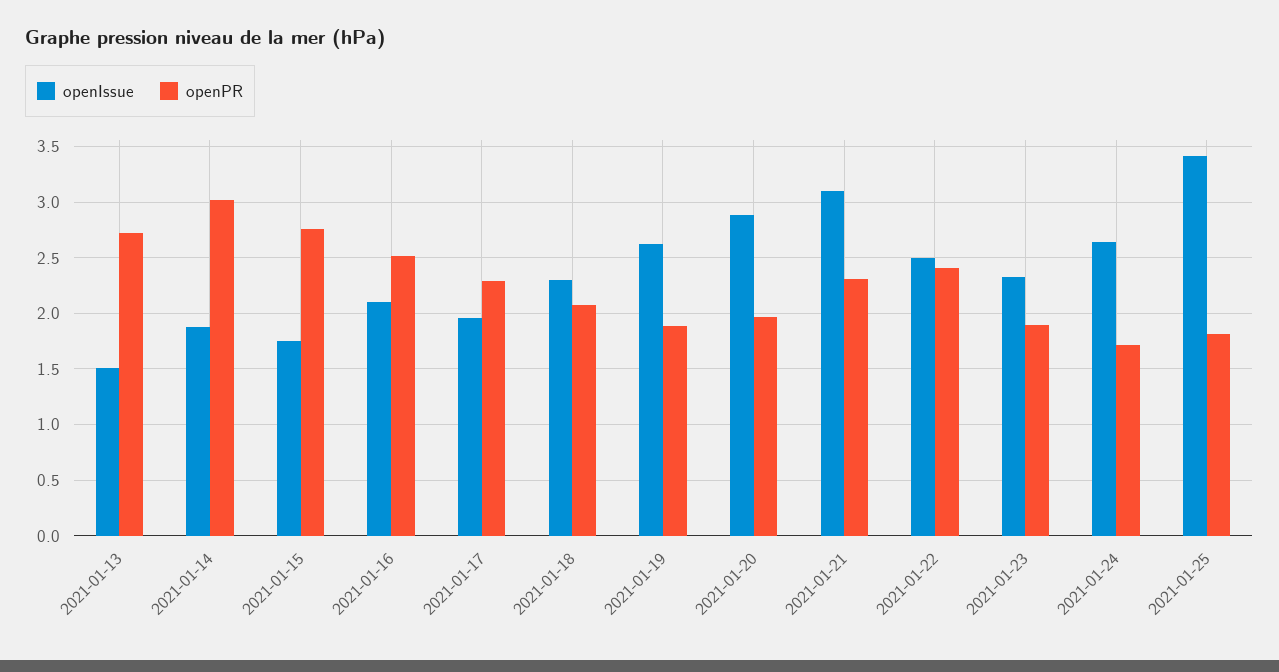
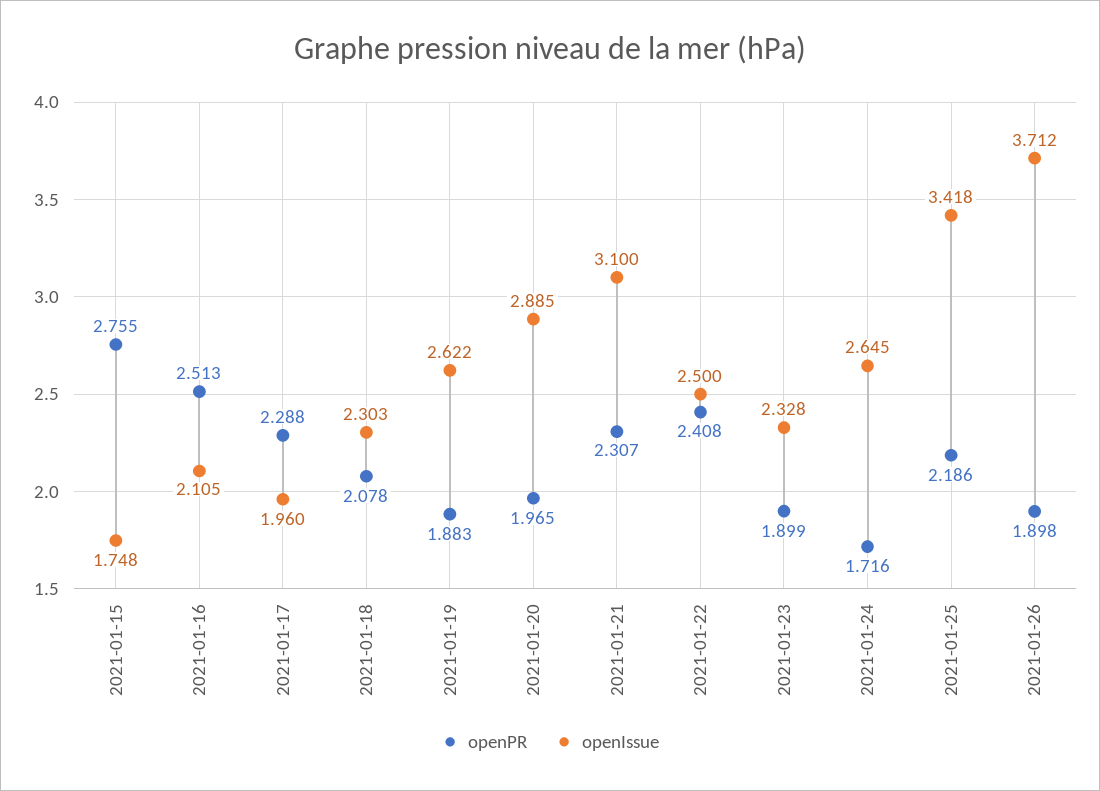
openIssue, 2021-01-13: 1.5 -> none
openPR, 2021-01-13: 2.7 -> none
openIssue, 2021-01-14: 1.9 -> none
openPR, 2021-01-14: 3 -> none
openPR, 2021-01-25: 1.8 -> 2.186
openPR, 2021-01-26: none -> 1.898
openIssue, 2021-01-26: none -> 3.712

